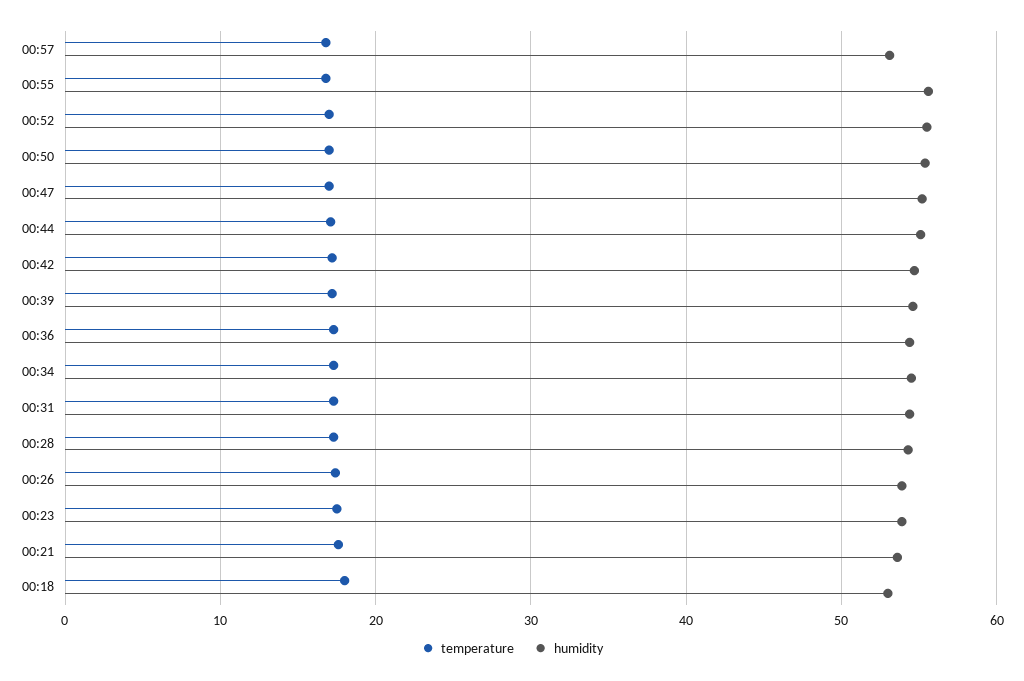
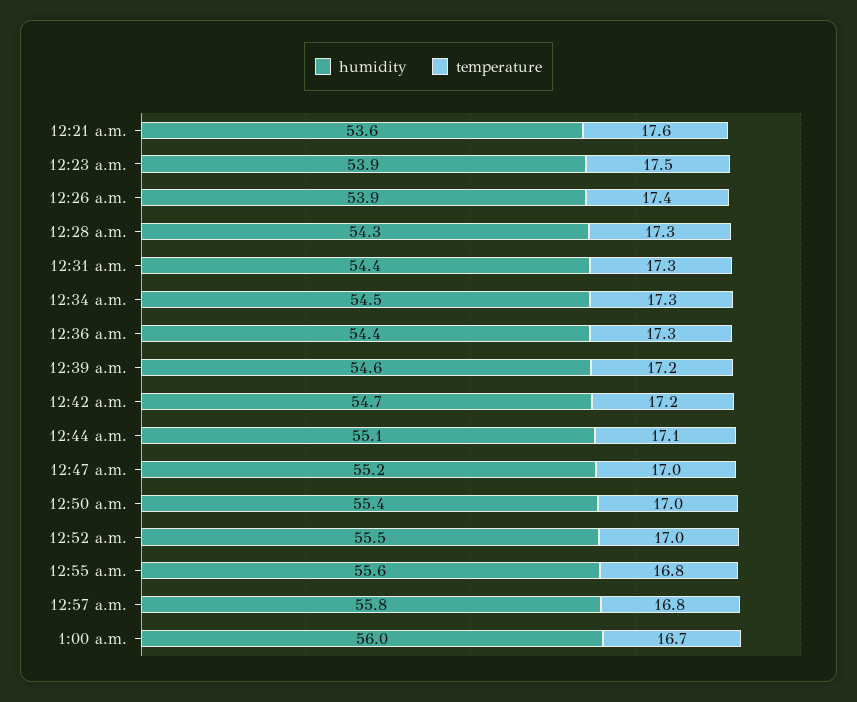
humidity, 00:57: 53 -> 55.8
temperature, 00:18: 18 -> none
humidity, 00:18: 53 -> none
humidity, 1:00 a.m.: none -> 56
temperature, 1:00 a.m.: none -> 16.7

